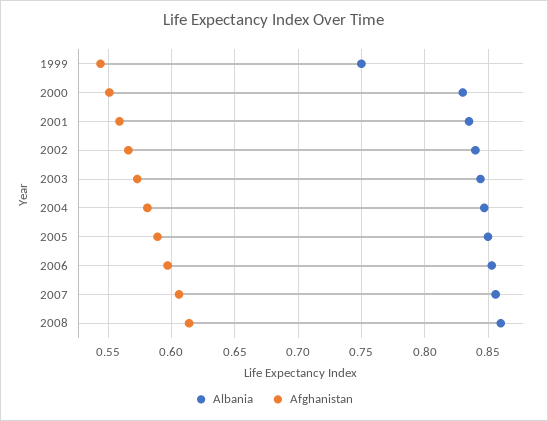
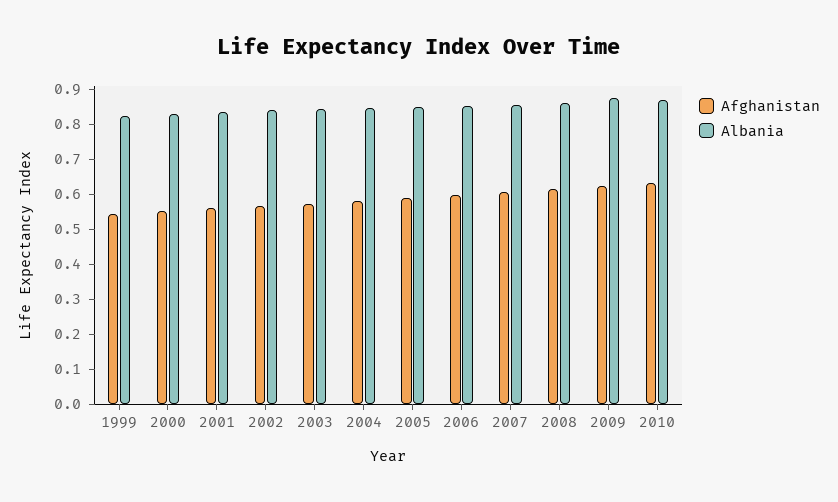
Albania, 1999: 0.75 -> 0.825
Afghanistan, 2009: none -> 0.625
Albania, 2009: none -> 0.875
Afghanistan, 2010: none -> 0.625
Albania, 2010: none -> 0.875

